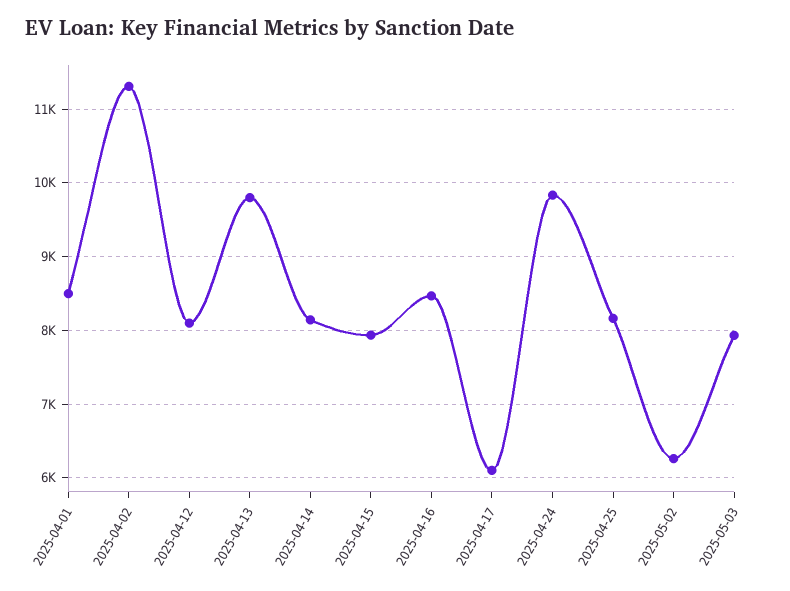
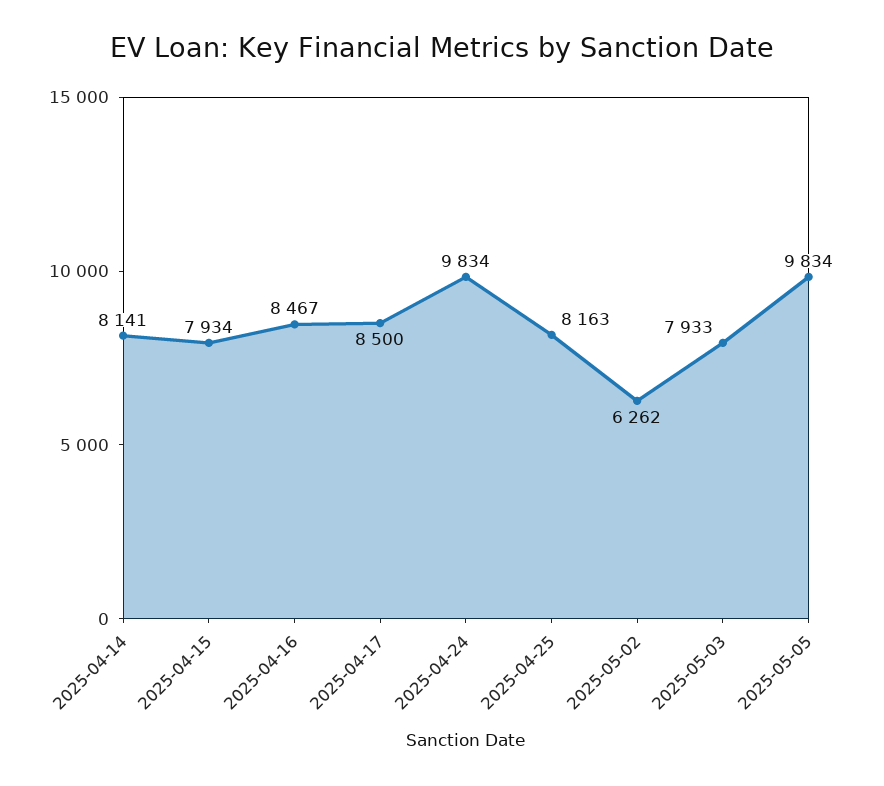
2025-04-01: 8500 -> none
2025-04-02: 11300 -> none
2025-04-12: 8100 -> none
2025-04-13: 9800 -> none
2025-04-17: 6100 -> 8500
2025-05-05: none -> 9834

